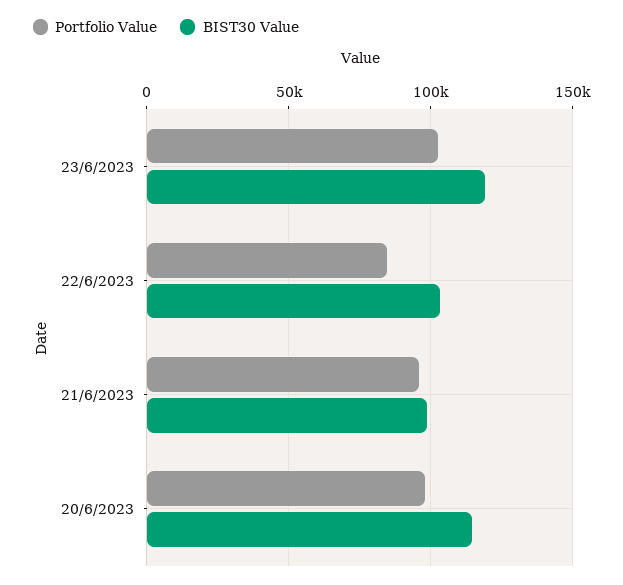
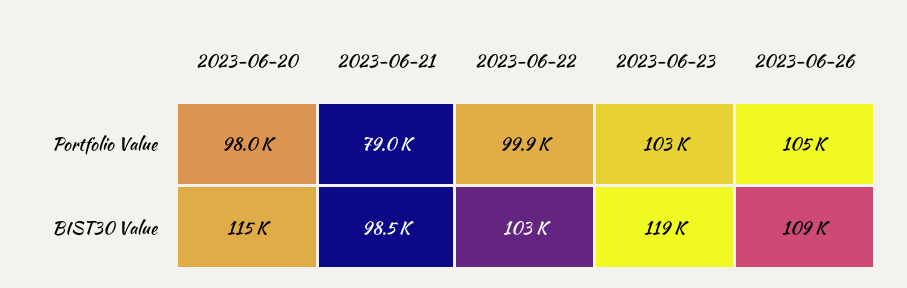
Portfolio Value, 22/6/2023: 85000 -> 99900
Portfolio Value, 21/6/2023: 95000 -> 79000
Portfolio Value, 2023-06-26: none -> 105000
BIST30 Value, 2023-06-26: none -> 109000

